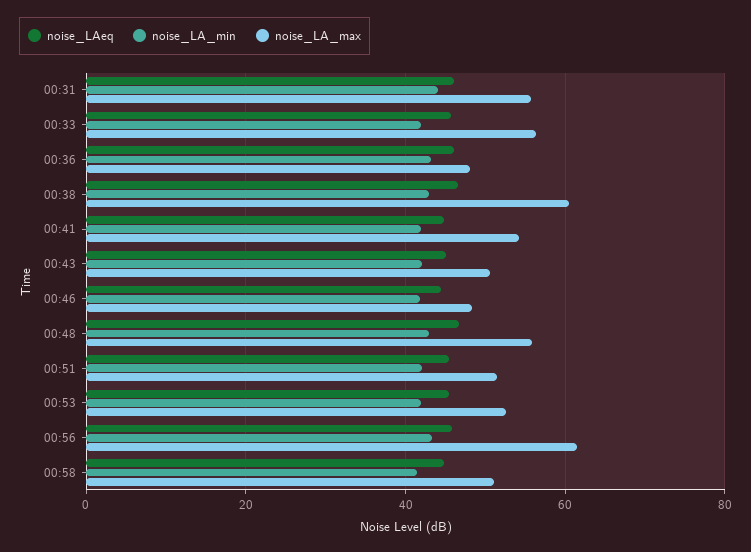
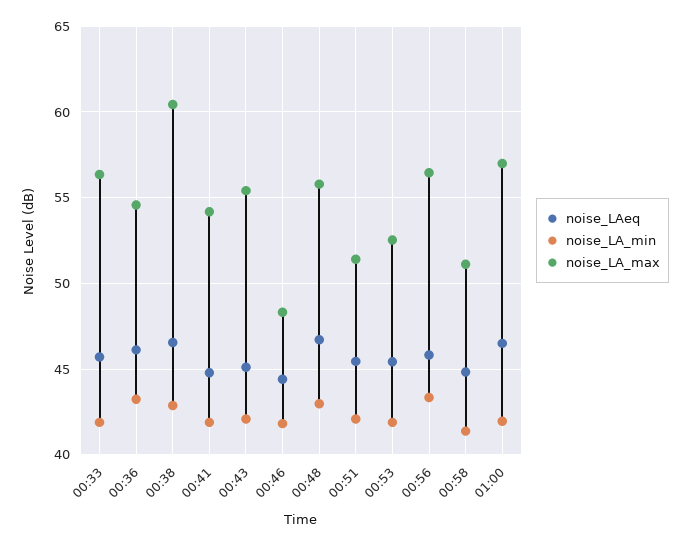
noise_LAeq, 00:31: 46 -> none
noise_LA_min, 00:31: 44 -> none
noise_LA_max, 00:31: 56 -> none
noise_LA_max, 00:36: 48 -> 54.5
noise_LA_max, 00:43: 50 -> 55.5
noise_LA_max, 00:56: 62 -> 56.5
noise_LAeq, 01:00: none -> 46.5
noise_LA_min, 01:00: none -> 42
noise_LA_max, 01:00: none -> 57

